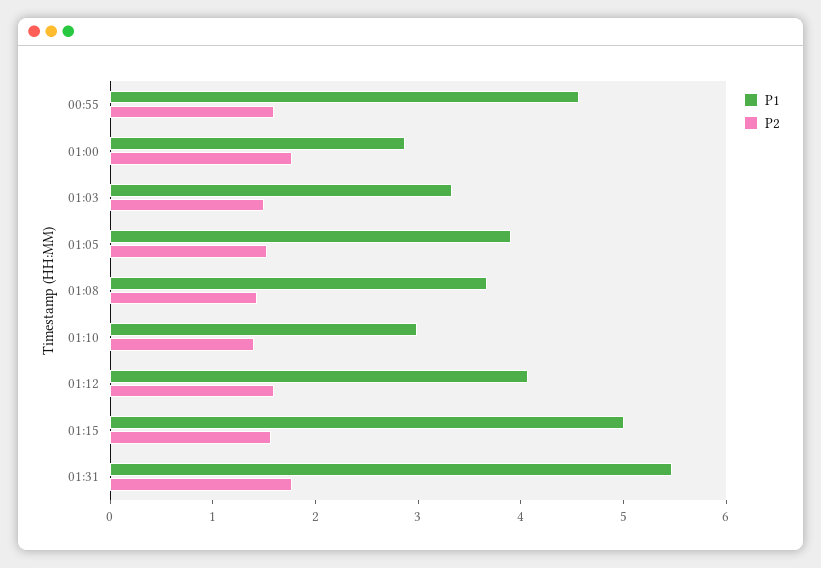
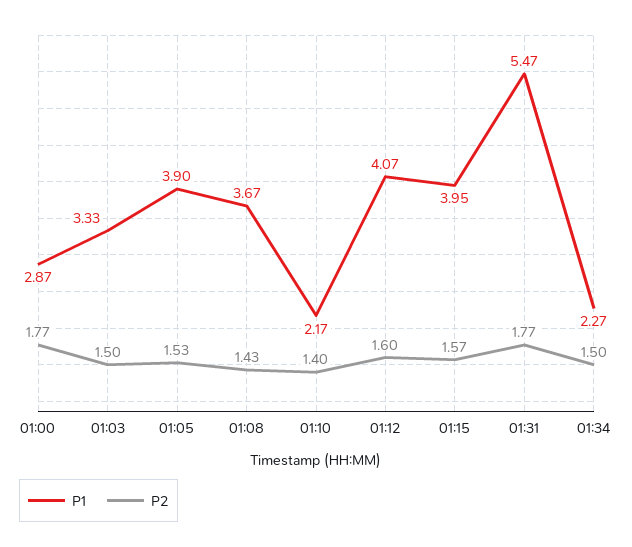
P1, 00:55: 4.6 -> none
P2, 00:55: 1.6 -> none
P1, 01:10: 3 -> 2.17
P1, 01:15: 5 -> 3.95
P1, 01:34: none -> 2.27
P2, 01:34: none -> 1.5

